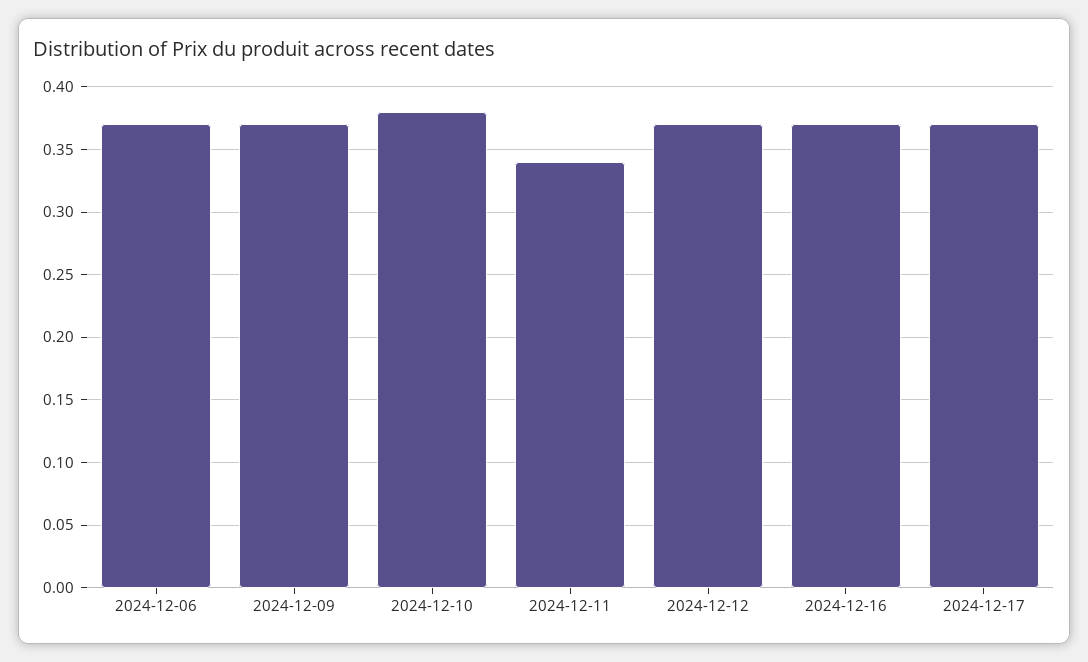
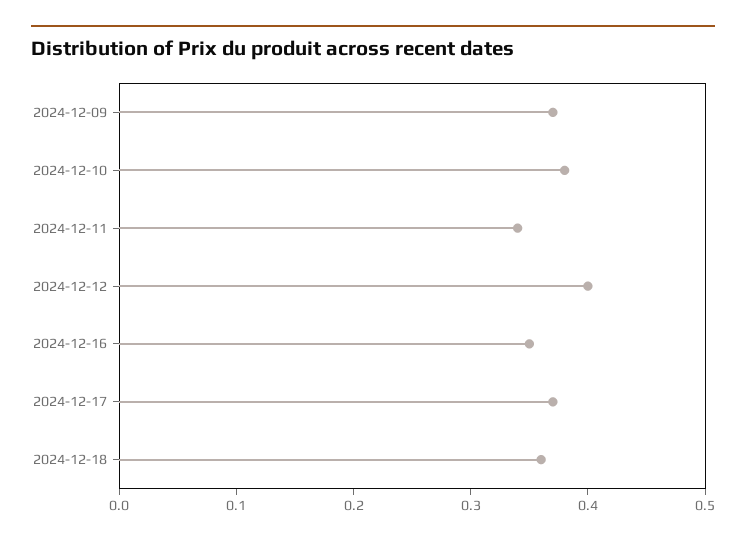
2024-12-06: 0.37 -> none
2024-12-12: 0.37 -> 0.4
2024-12-16: 0.37 -> 0.35
2024-12-18: none -> 0.36

